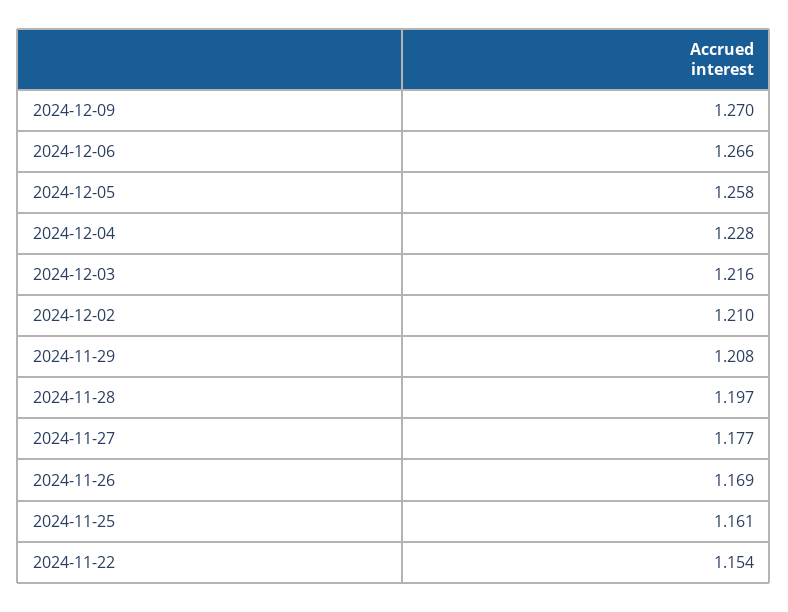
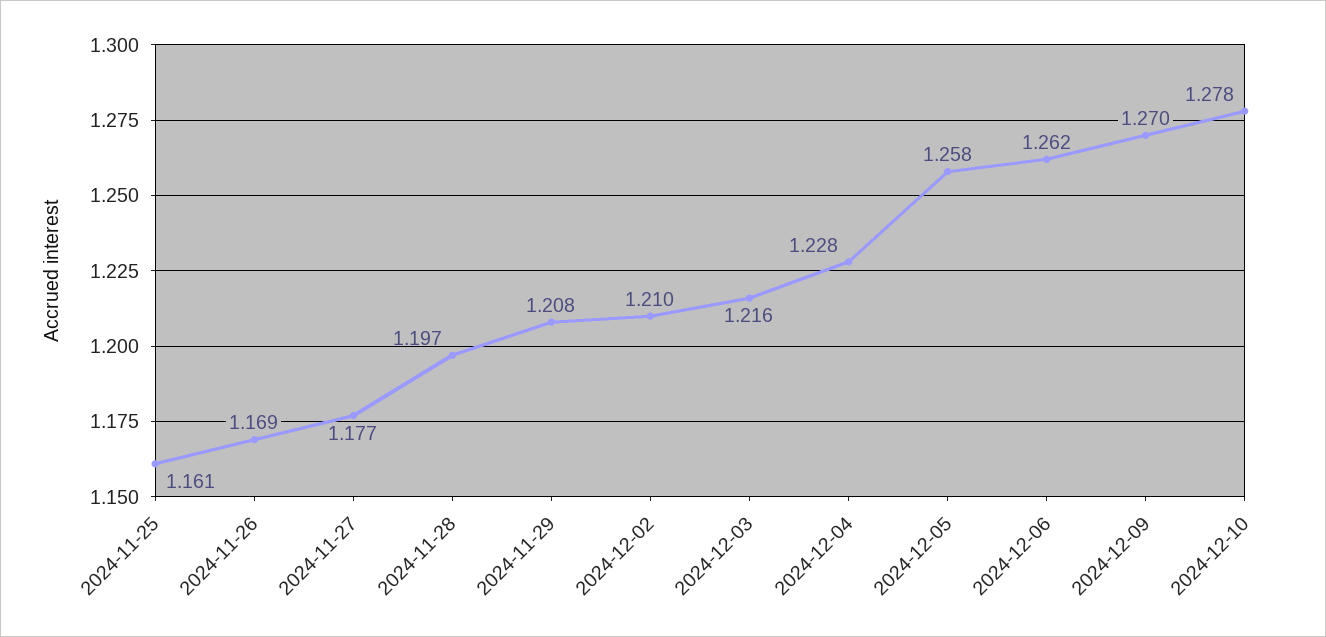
2024-12-06: 1.266 -> 1.262
2024-11-22: 1.154 -> none
2024-12-10: none -> 1.278

